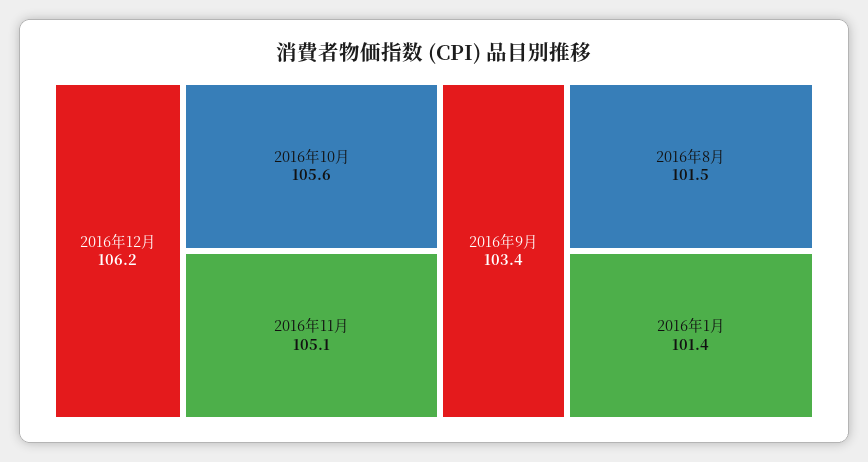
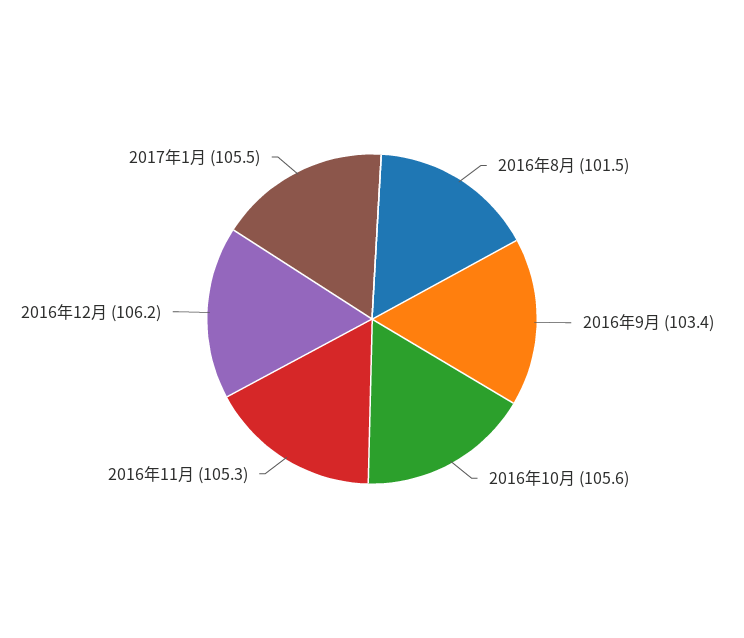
2016年11月: 105.1 -> 105.3
2016年1月: 101.4 -> none
2017年1月: none -> 105.5

